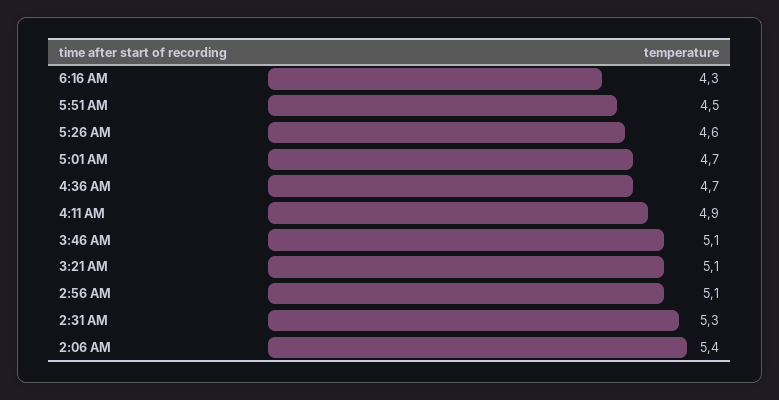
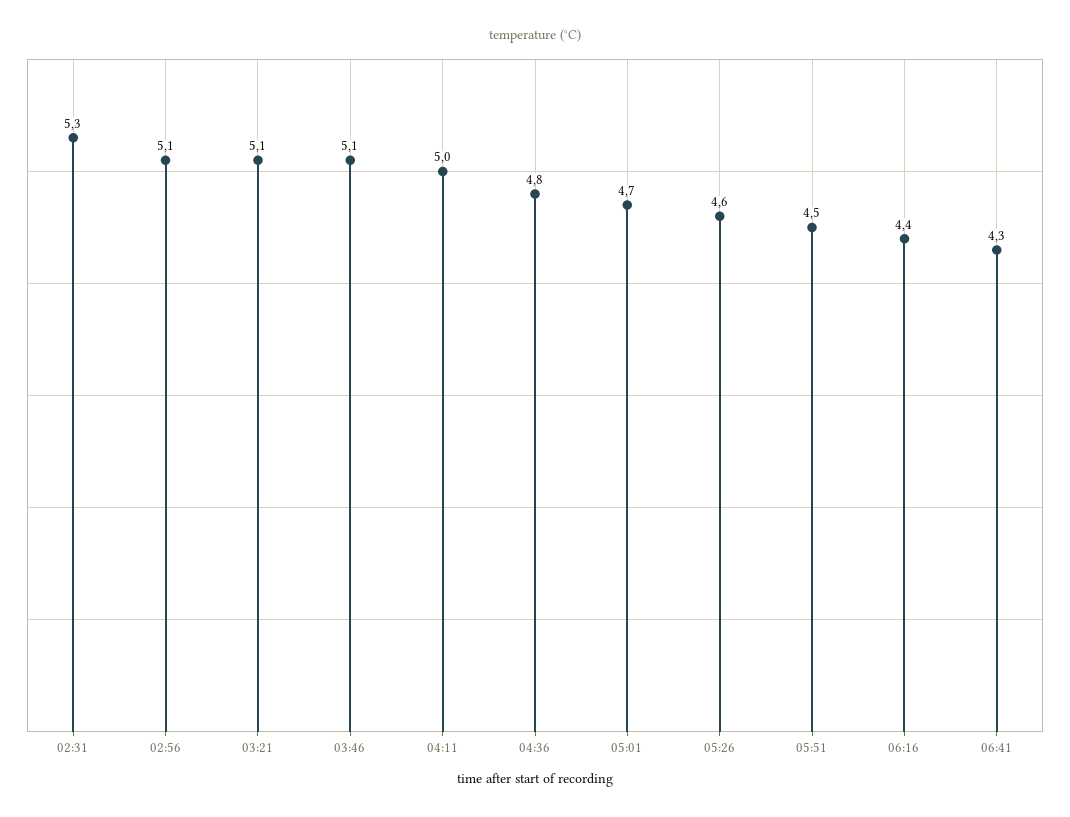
6:16 AM: 4.3 -> 4.4
4:36 AM: 4.7 -> 4.8
4:11 AM: 4.9 -> 5
2:06 AM: 5.4 -> none
06:41: none -> 4.3

